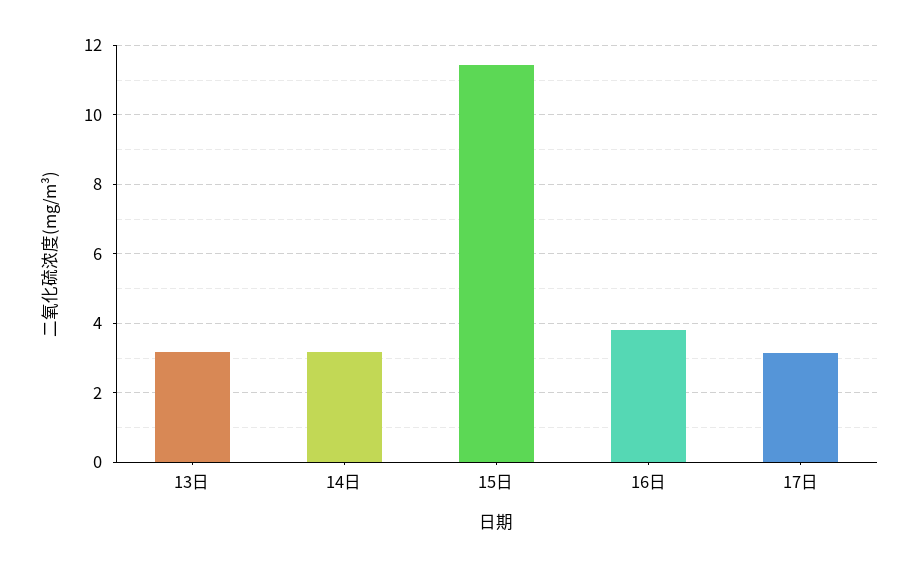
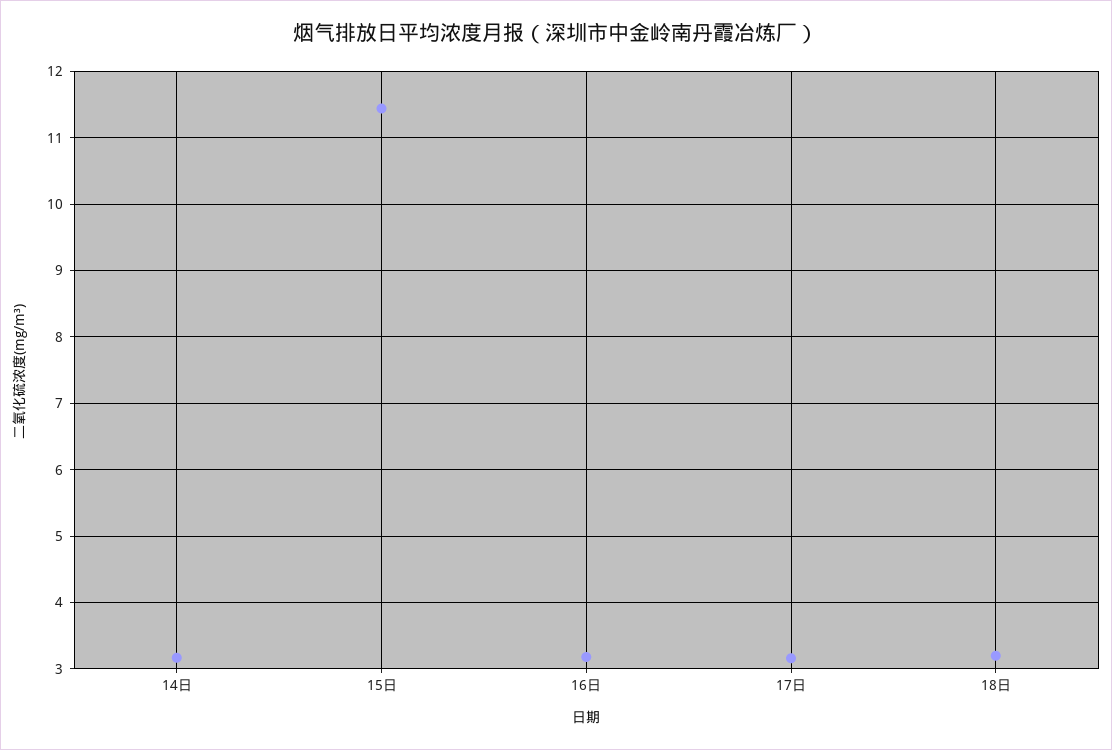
13日: 3.2 -> none
16日: 3.8 -> 3.2
18日: none -> 3.2

